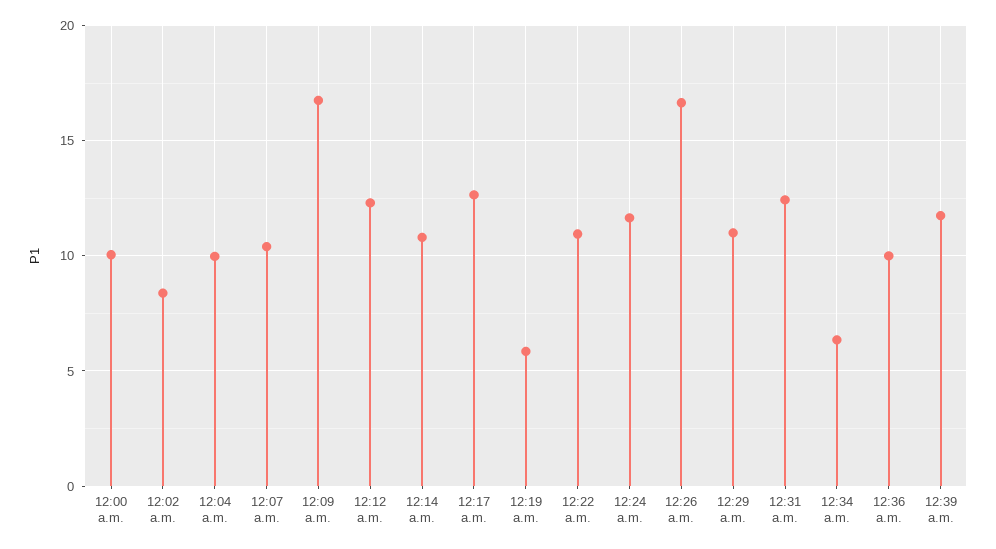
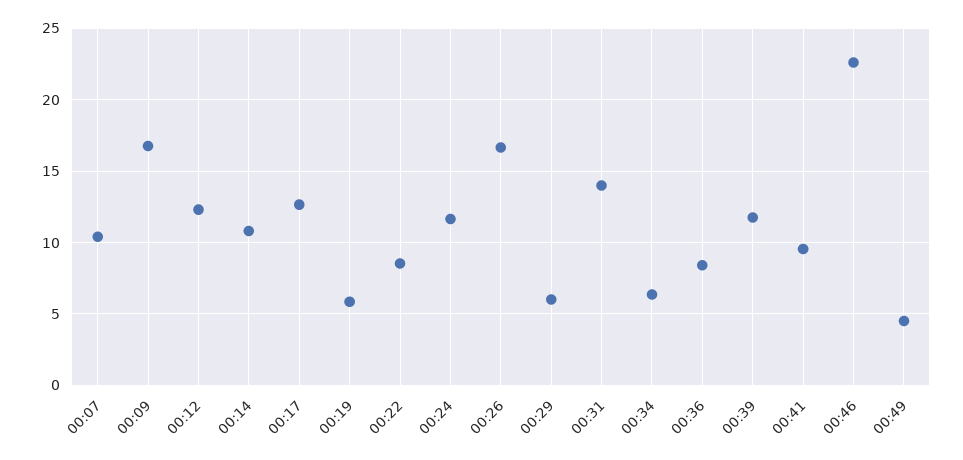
12:00 a.m.: 10 -> none
12:02 a.m.: 8.5 -> none
12:04 a.m.: 10 -> none
12:22 a.m.: 11 -> 8.5
12:29 a.m.: 11 -> 6
12:31 a.m.: 12.5 -> 14
12:36 a.m.: 10 -> 8.5
00:41: none -> 9.5
00:46: none -> 22.5
00:49: none -> 4.5

